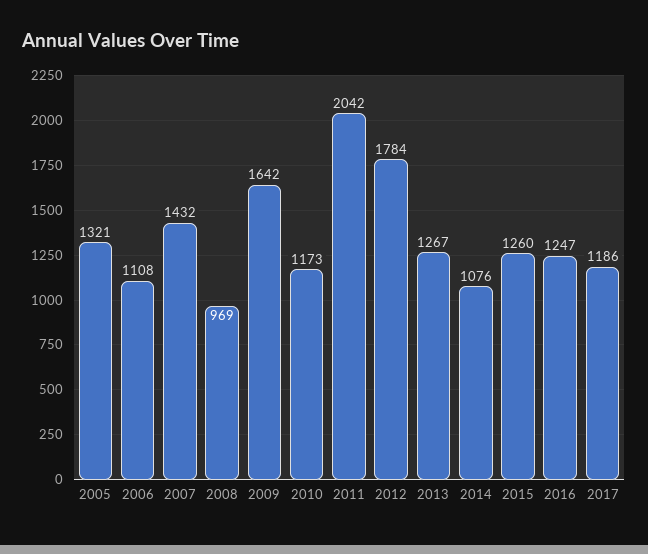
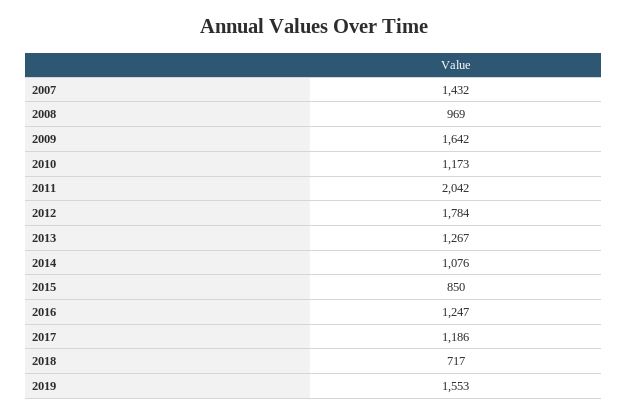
2005: 1321 -> none
2006: 1108 -> none
2015: 1260 -> 850
2018: none -> 717
2019: none -> 1553

